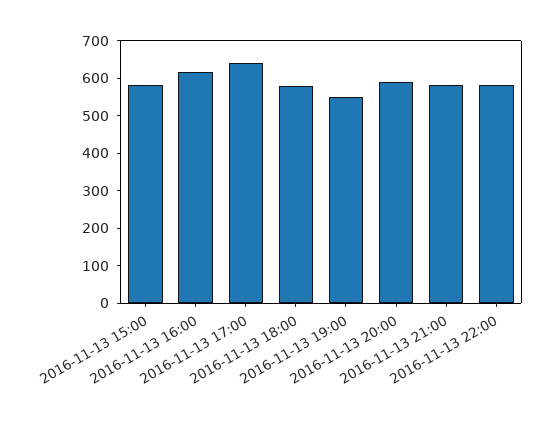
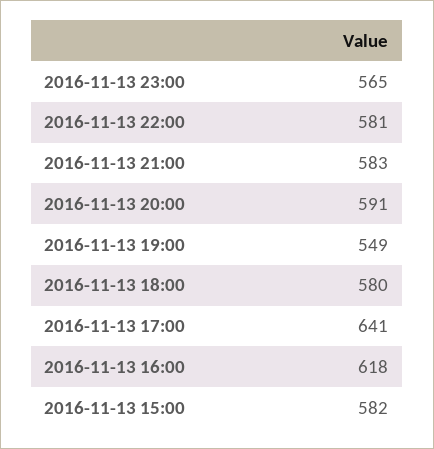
2016-11-13 23:00: none -> 565

